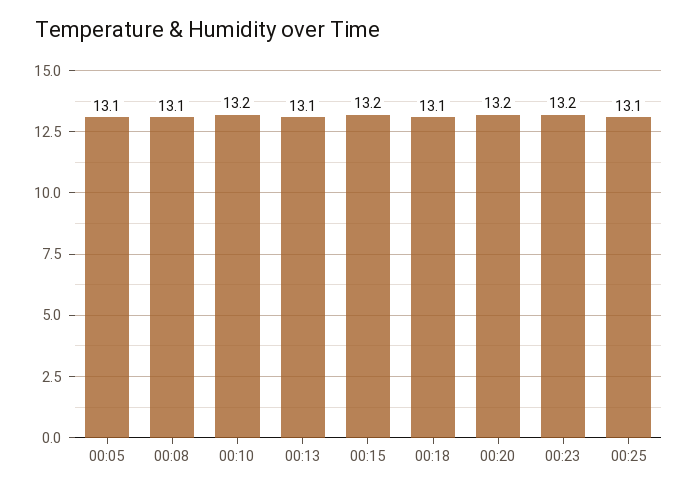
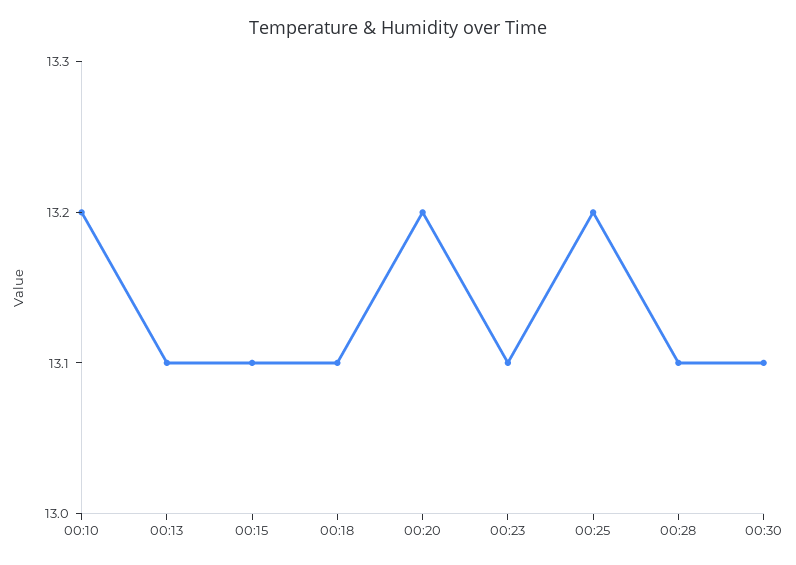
00:05: 13.1 -> none
00:08: 13.1 -> none
00:15: 13.2 -> 13.1
00:23: 13.2 -> 13.1
00:25: 13.1 -> 13.2
00:28: none -> 13.1
00:30: none -> 13.1

